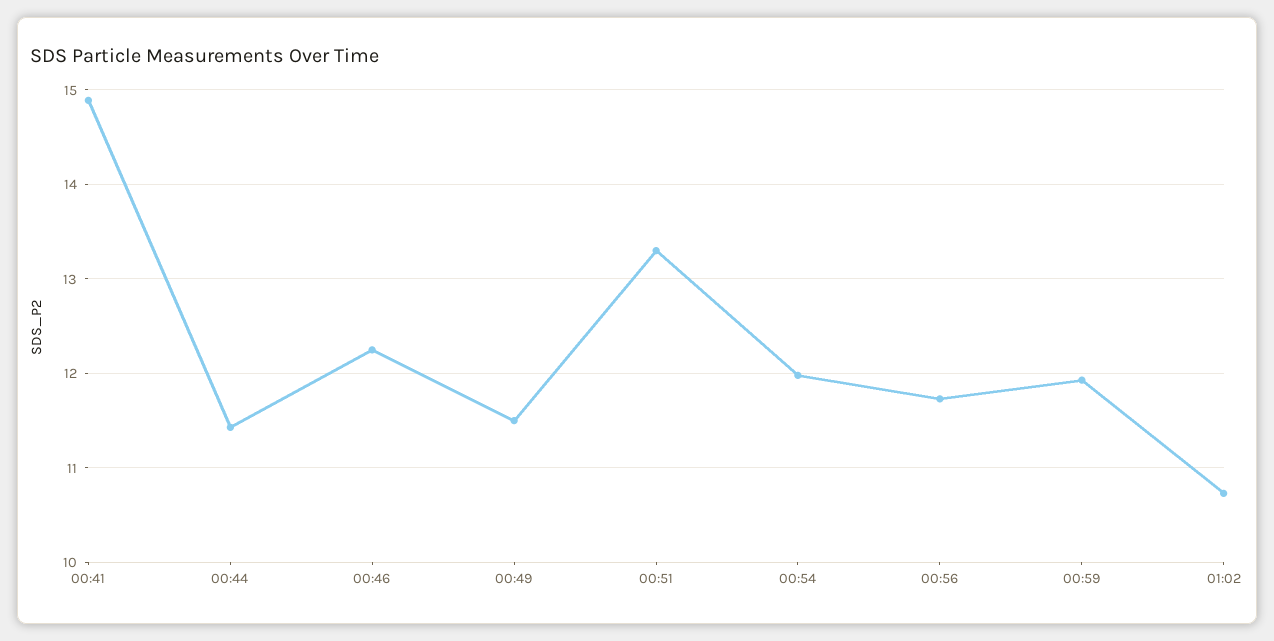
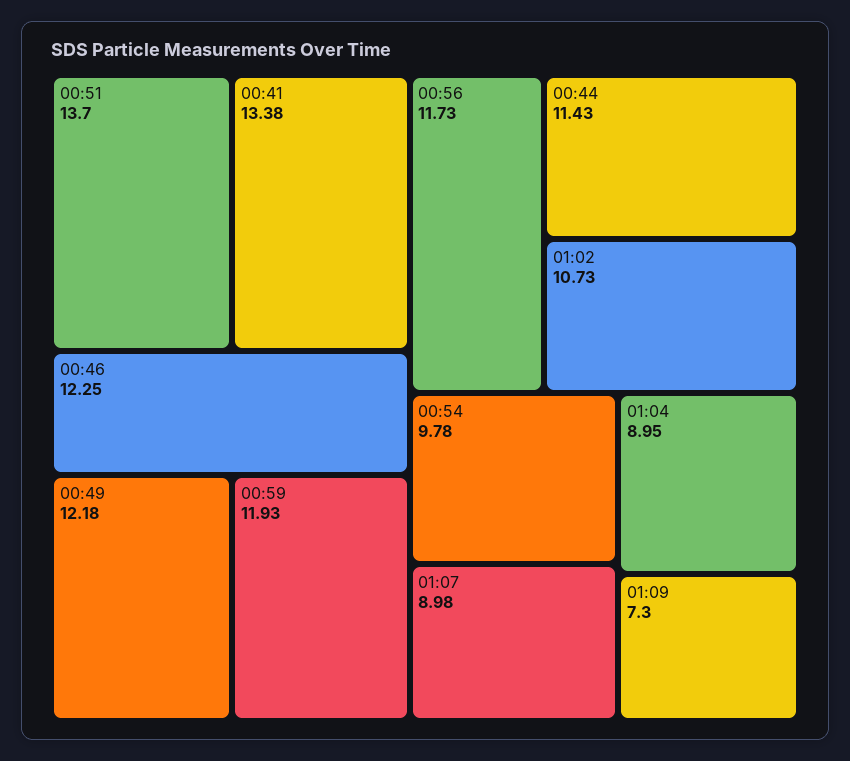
00:41: 14.9 -> 13.38
00:49: 11.5 -> 12.18
00:51: 13.3 -> 13.7
00:54: 12 -> 9.78
01:07: none -> 8.98
01:04: none -> 8.95
01:09: none -> 7.3

